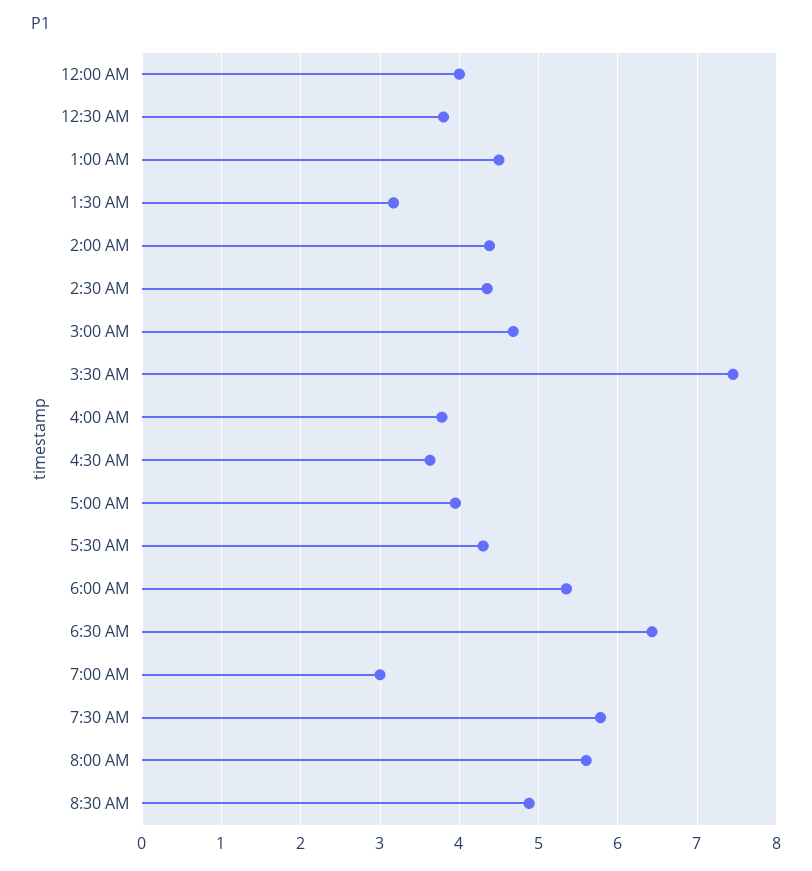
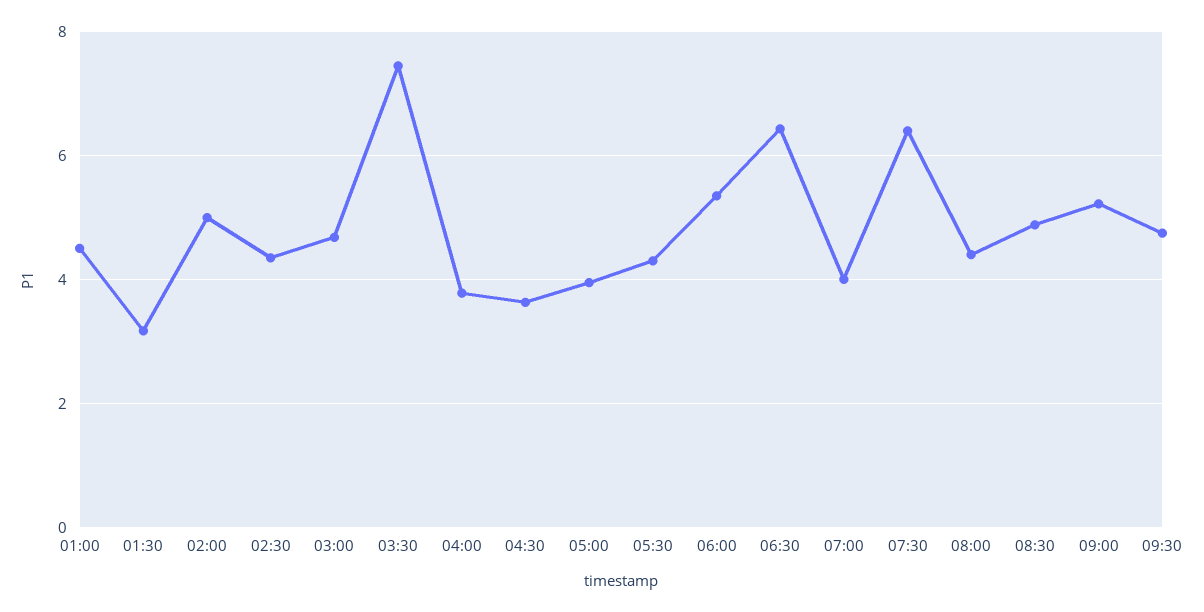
12:00 AM: 4 -> none
12:30 AM: 3.8 -> none
2:00 AM: 4.4 -> 5
7:00 AM: 3 -> 4
7:30 AM: 5.8 -> 6.4
8:00 AM: 5.6 -> 4.4
09:00: none -> 5.2
09:30: none -> 4.8

